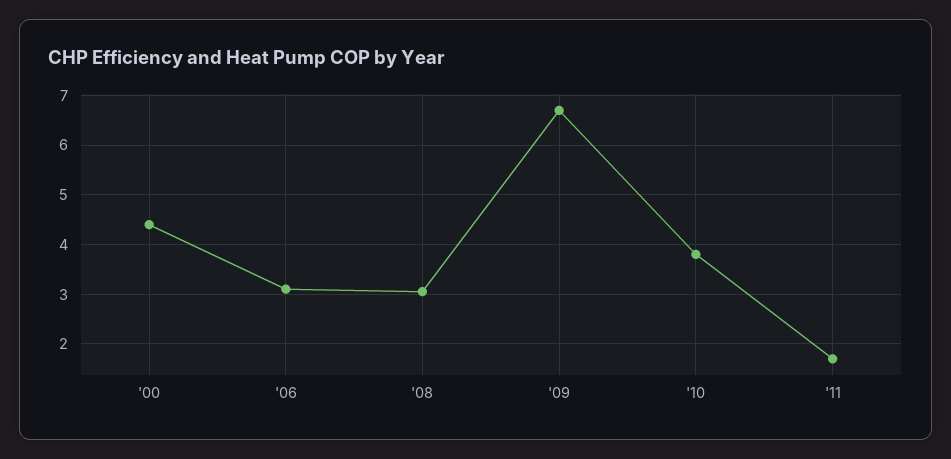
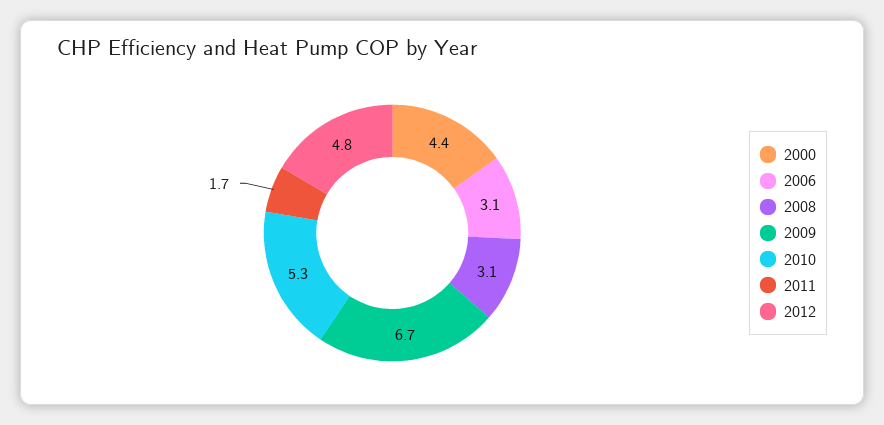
'10: 3.8 -> 5.3
2012: none -> 4.8

